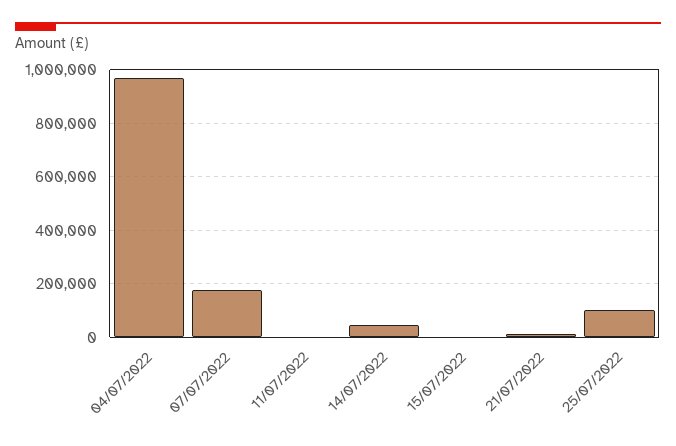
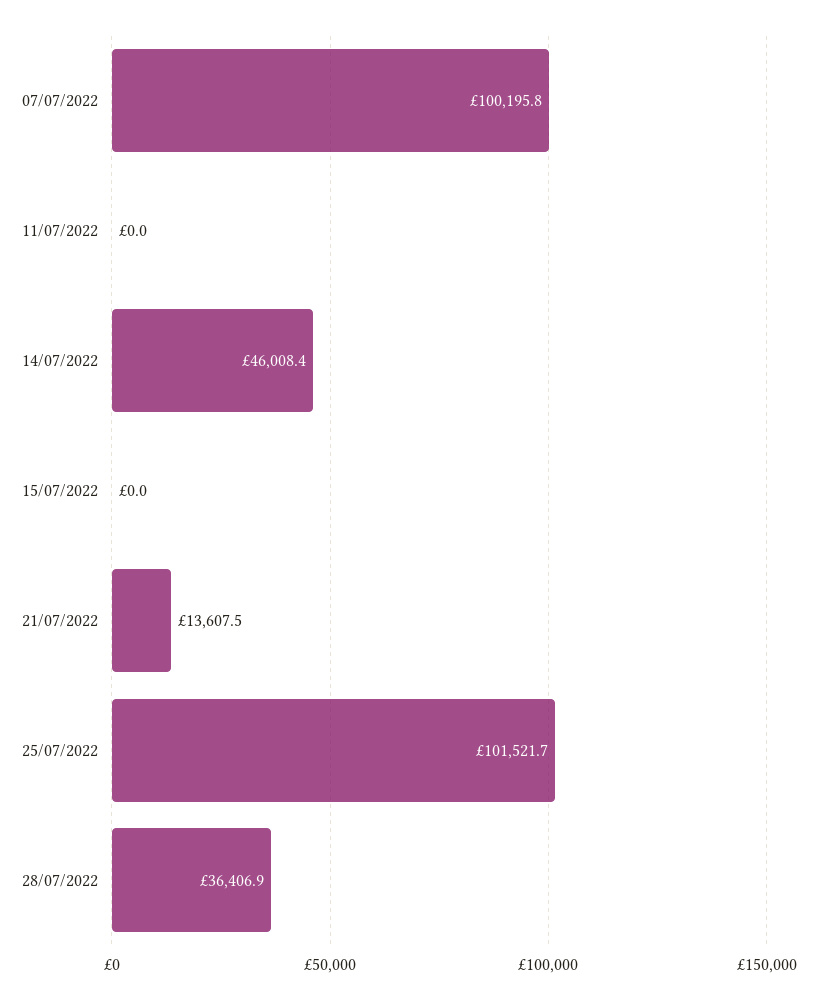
04/07/2022: 975000 -> none
07/07/2022: 175000 -> 100195.8
28/07/2022: none -> 36406.9

